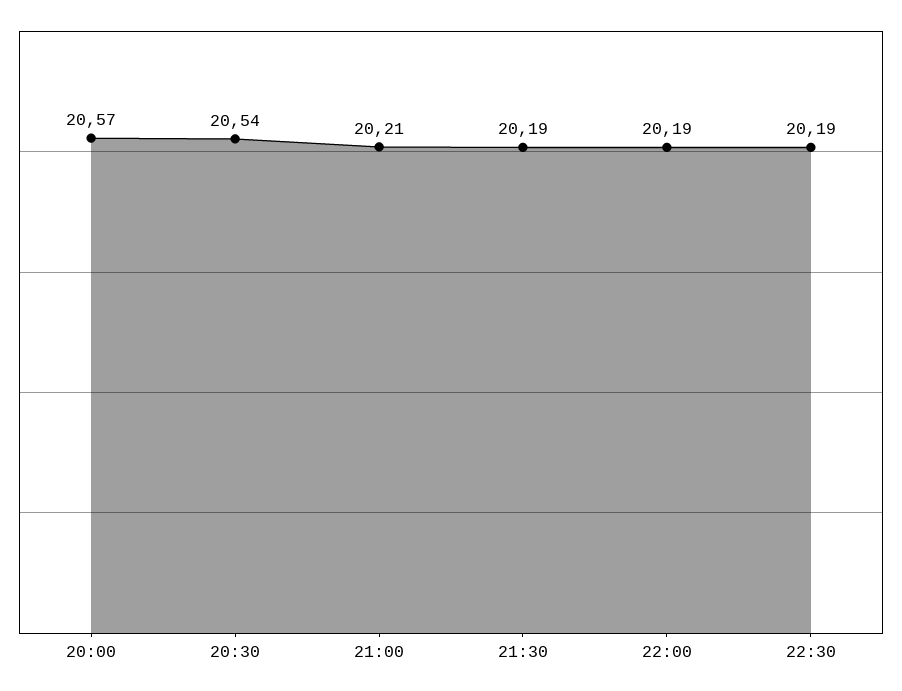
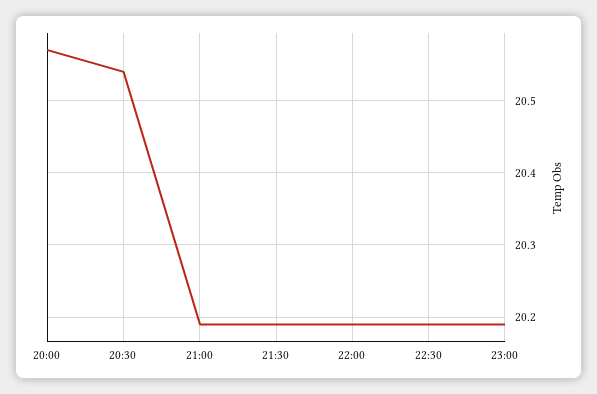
21:00: 20.21 -> 20.19
23:00: none -> 20.19

